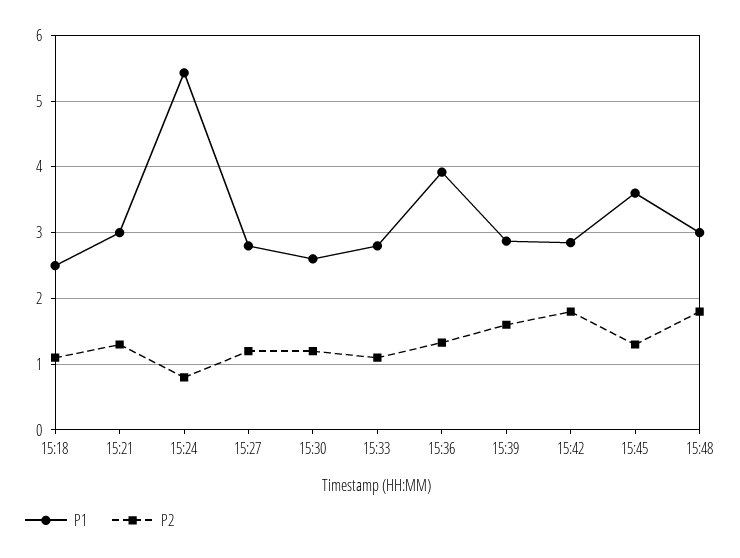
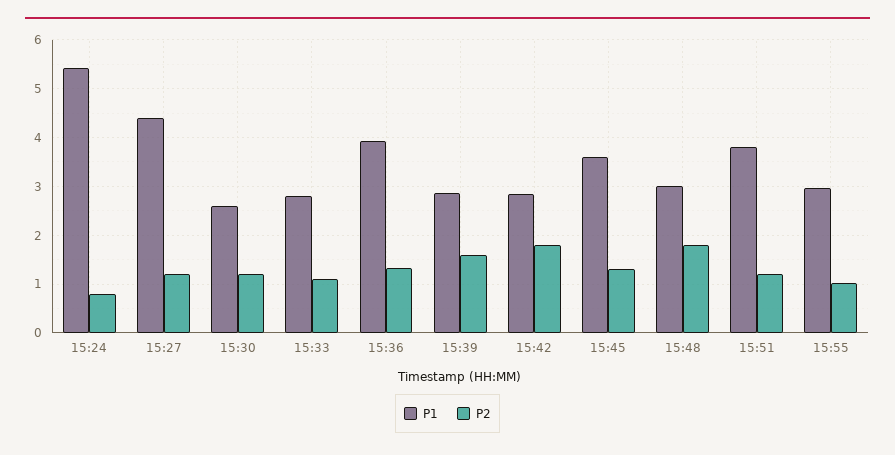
P1, 15:18: 2.5 -> none
P2, 15:18: 1.1 -> none
P1, 15:21: 3 -> none
P2, 15:21: 1.3 -> none
P1, 15:27: 2.8 -> 4.4
P1, 15:51: none -> 3.8
P2, 15:51: none -> 1.2
P1, 15:55: none -> 3
P2, 15:55: none -> 1

